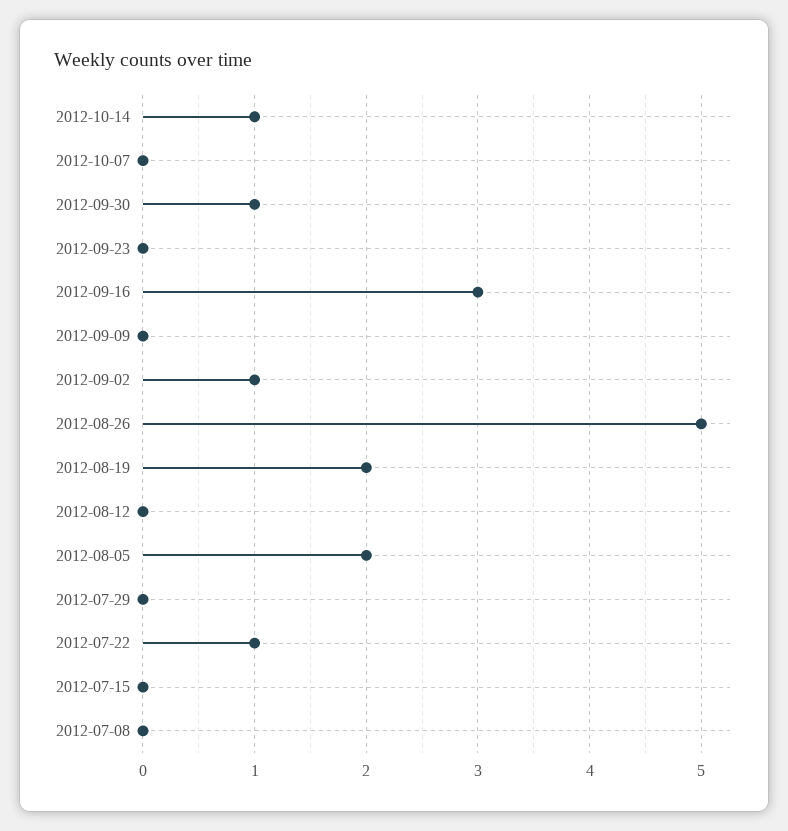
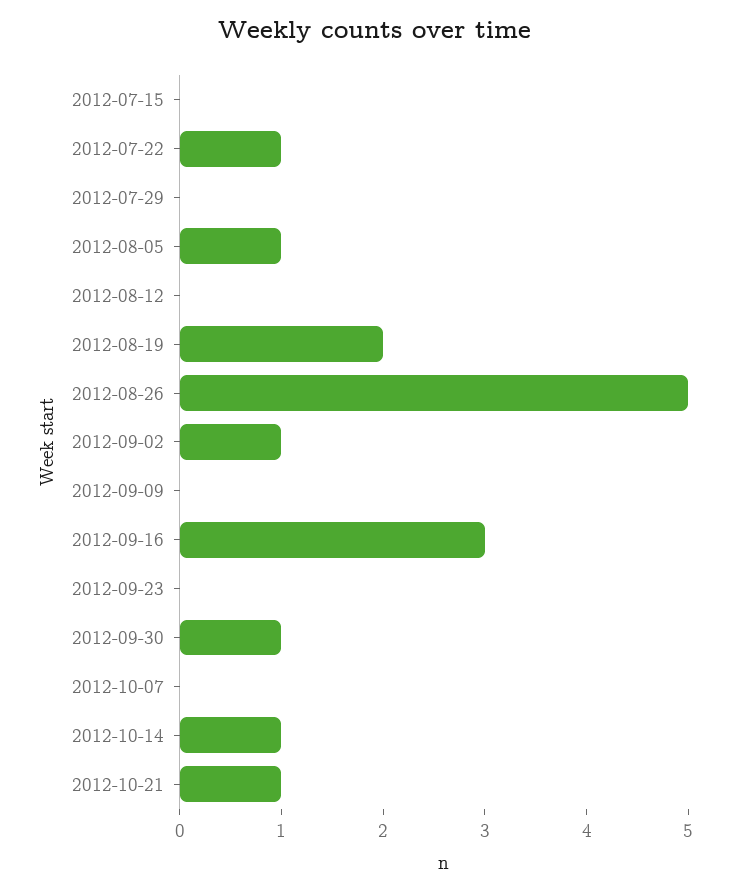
2012-08-05: 2 -> 1
2012-07-08: 0 -> none
2012-10-21: none -> 1

